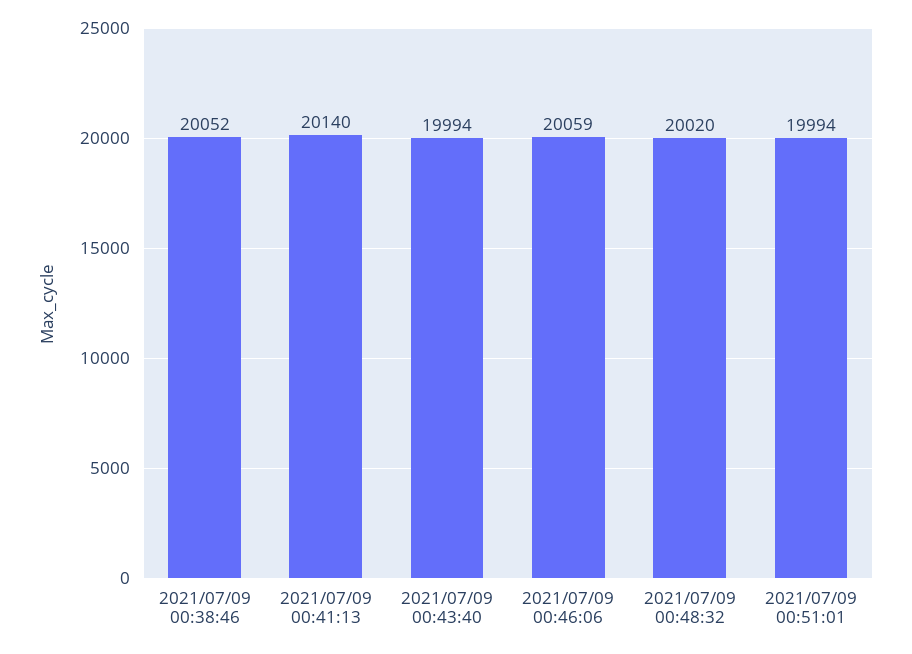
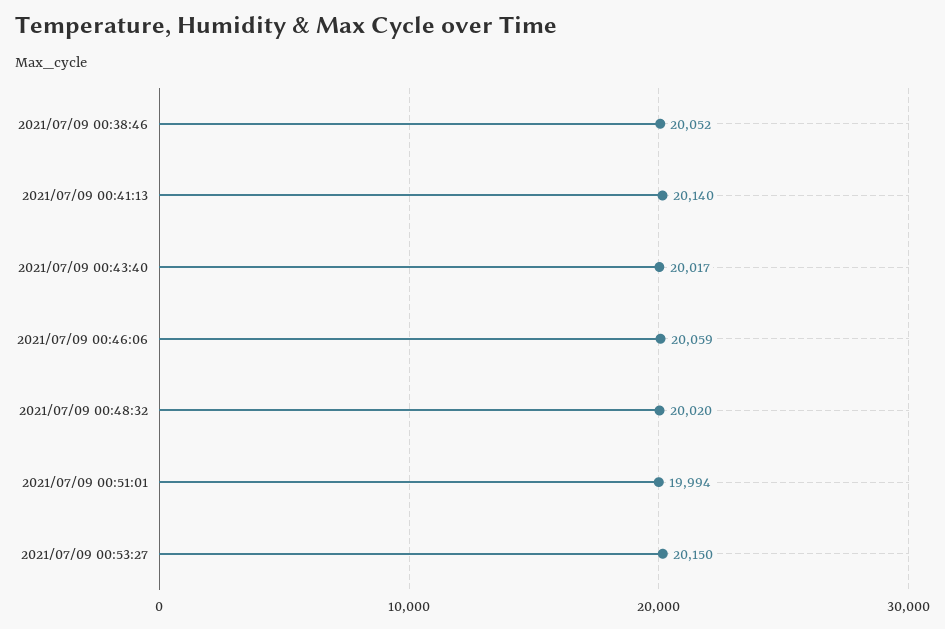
2021/07/09 00:43:40: 19994 -> 20017
2021/07/09 00:53:27: none -> 20150

